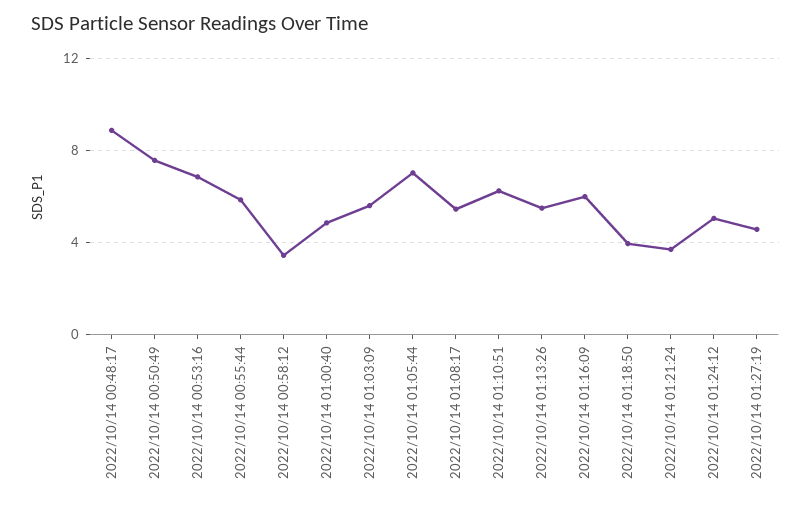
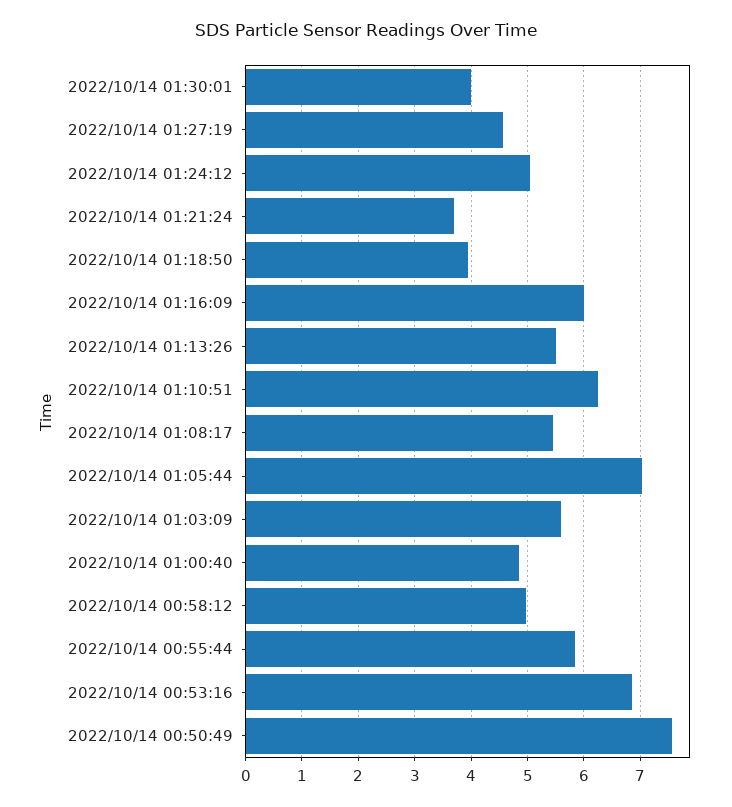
2022/10/14 00:48:17: 9 -> none
2022/10/14 00:58:12: 3.5 -> 5
2022/10/14 01:30:01: none -> 4

